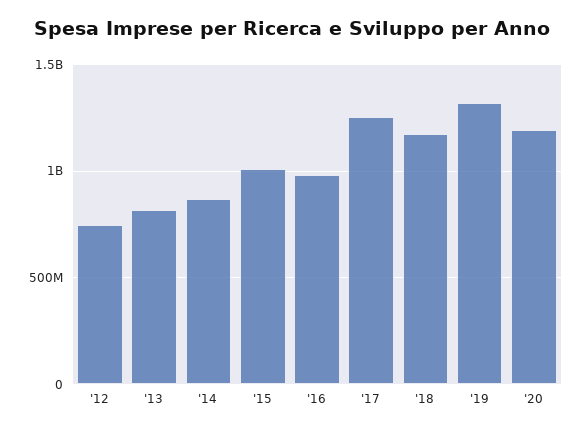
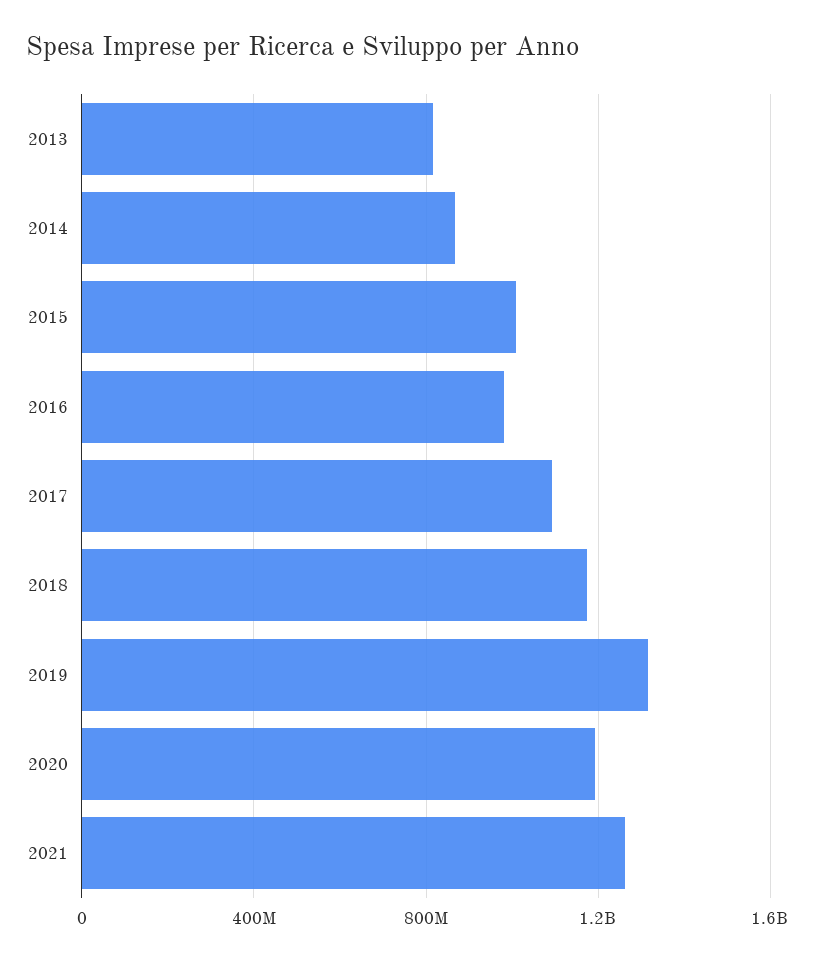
'12: 750000000 -> none
'17: 1250000000 -> 1100000000
2021: none -> 1250000000

